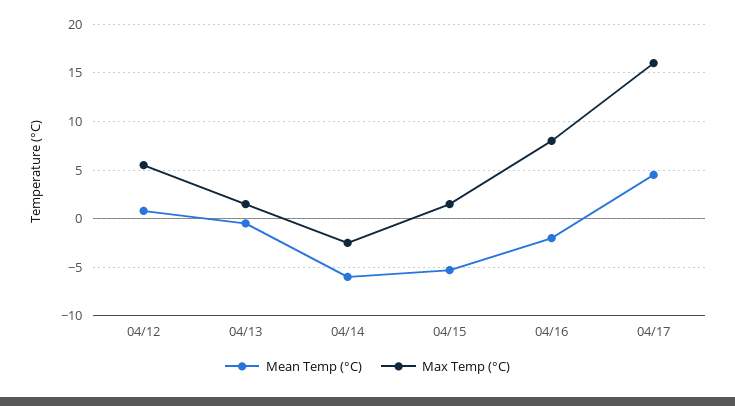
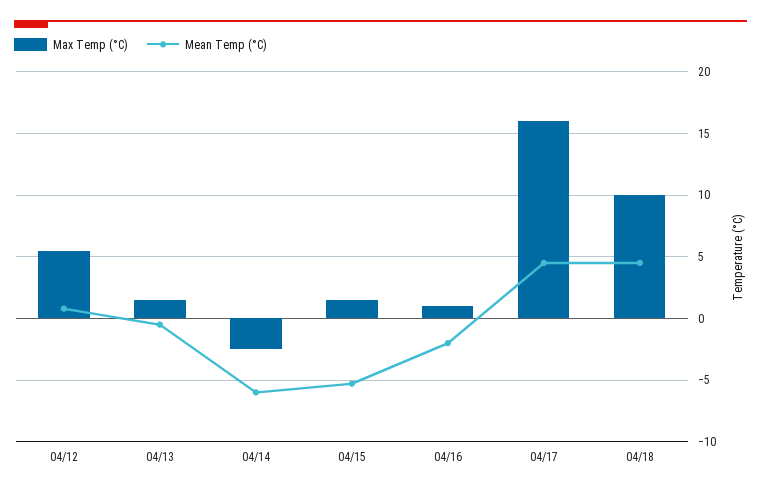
Max Temp (°C), 04/16: 8 -> 1
Max Temp (°C), 04/18: none -> 10
Mean Temp (°C), 04/18: none -> 4.5

